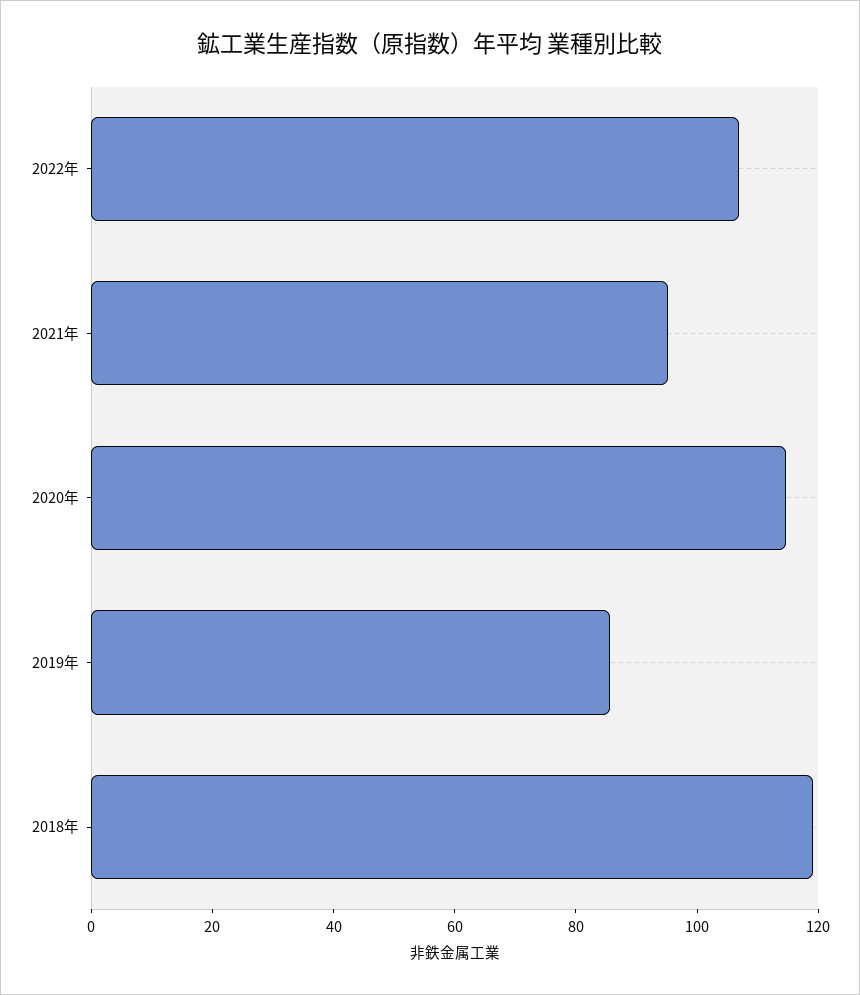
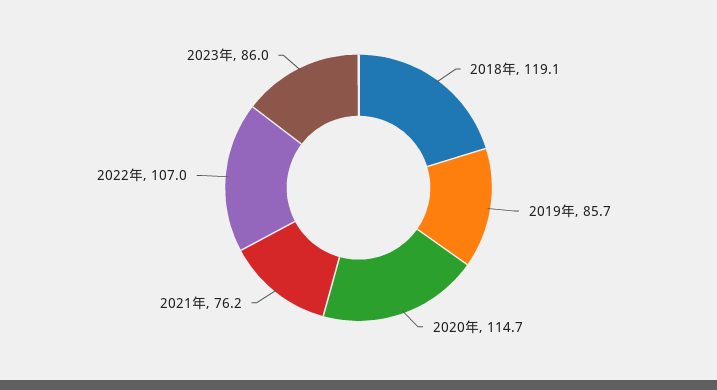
2021年: 95 -> 76.2
2023年: none -> 86

